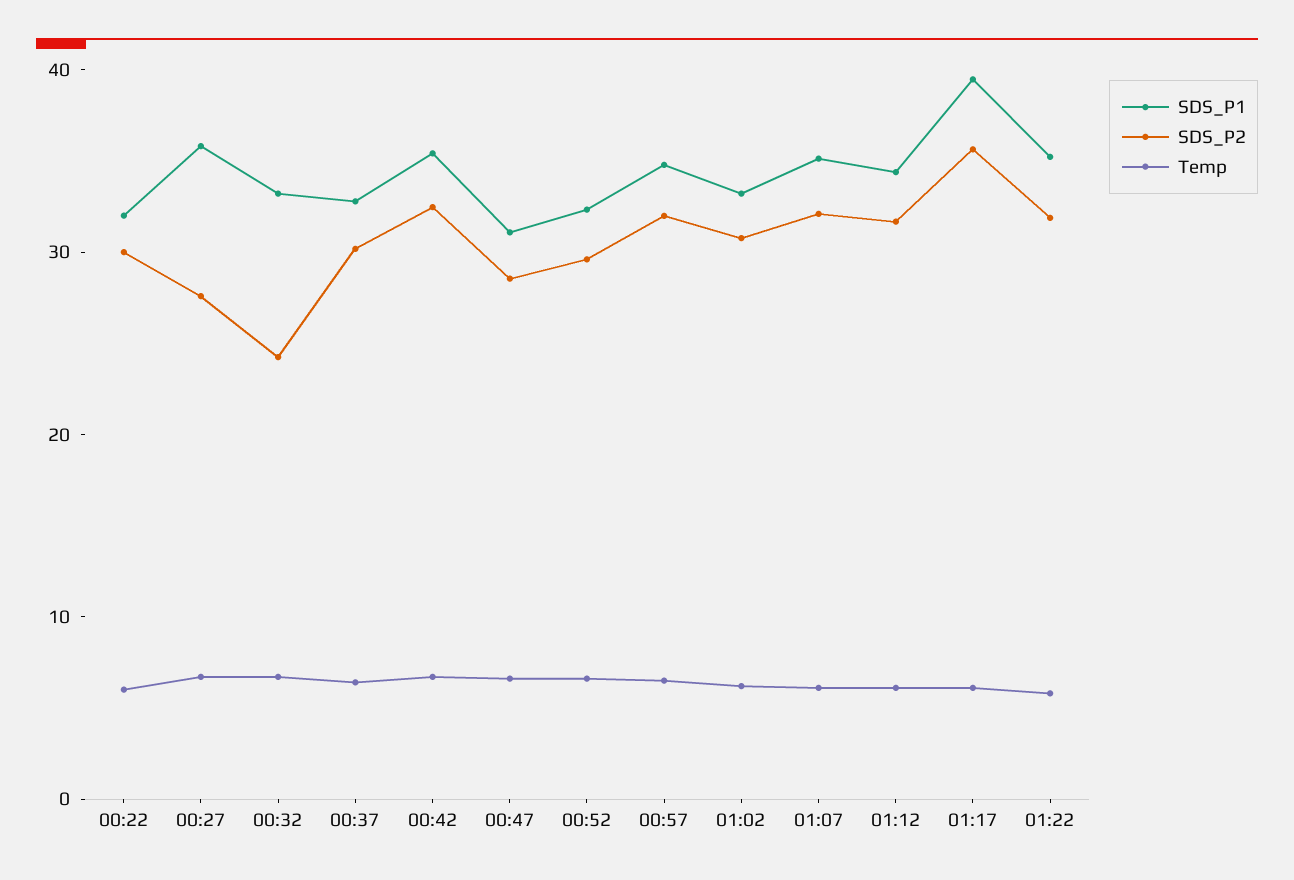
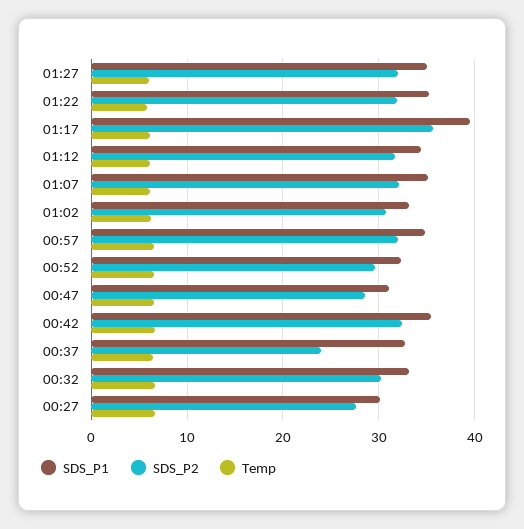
SDS_P1, 00:22: 32 -> none
SDS_P2, 00:22: 30 -> none
Temp, 00:22: 6 -> none
SDS_P1, 00:27: 36 -> 30
SDS_P2, 00:32: 24 -> 30
SDS_P2, 00:37: 30 -> 24
SDS_P1, 01:27: none -> 35
SDS_P2, 01:27: none -> 32
Temp, 01:27: none -> 6

